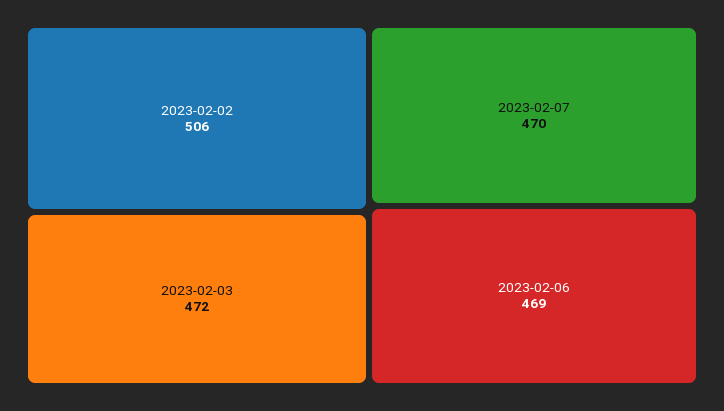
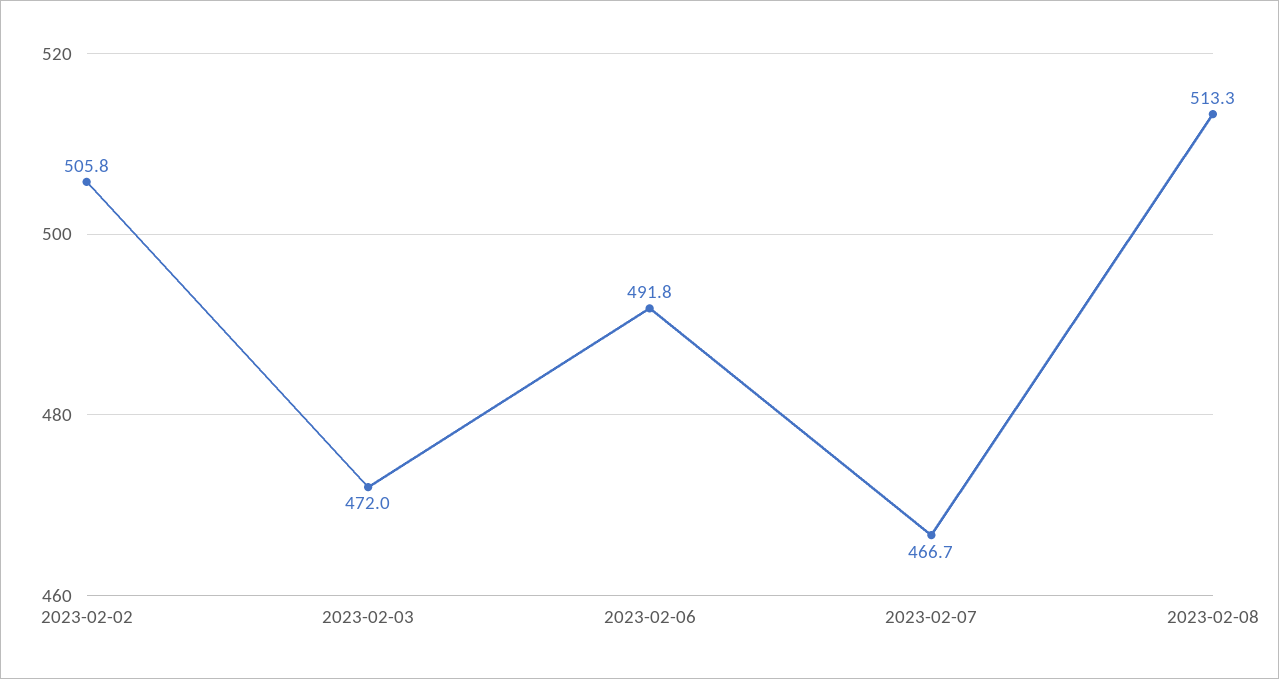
2023-02-07: 470 -> 466.7
2023-02-06: 469 -> 491.8
2023-02-08: none -> 513.3

